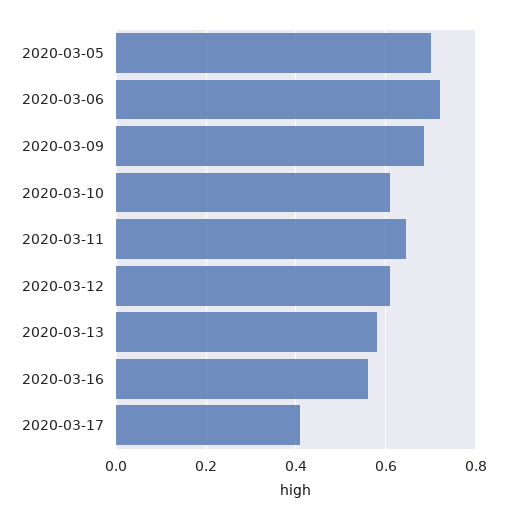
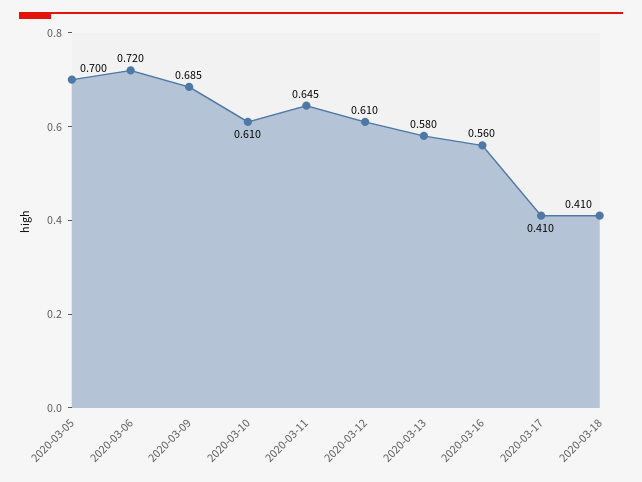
2020-03-18: none -> 0.41

